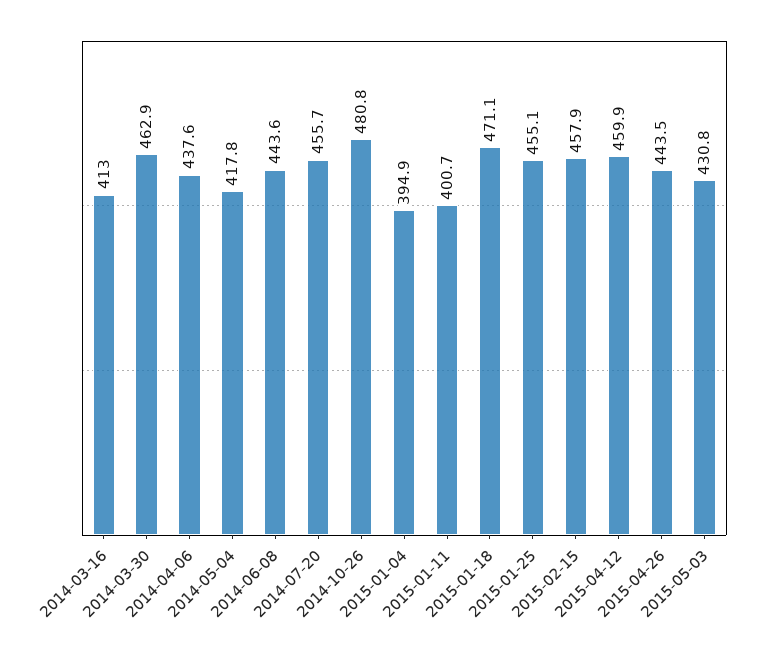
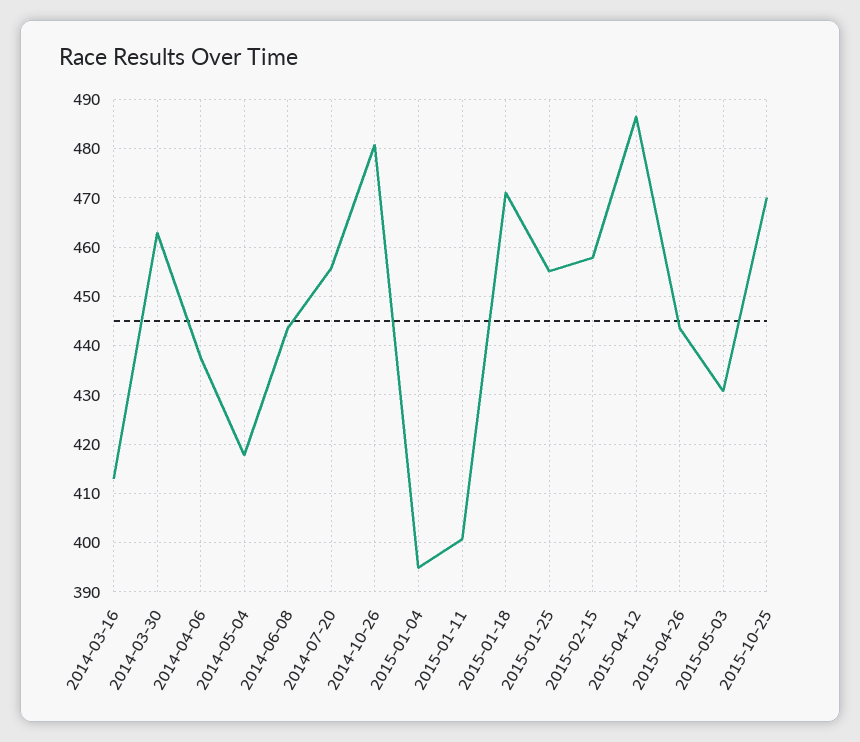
2015-04-12: 459.9 -> 486
2015-10-25: none -> 470

